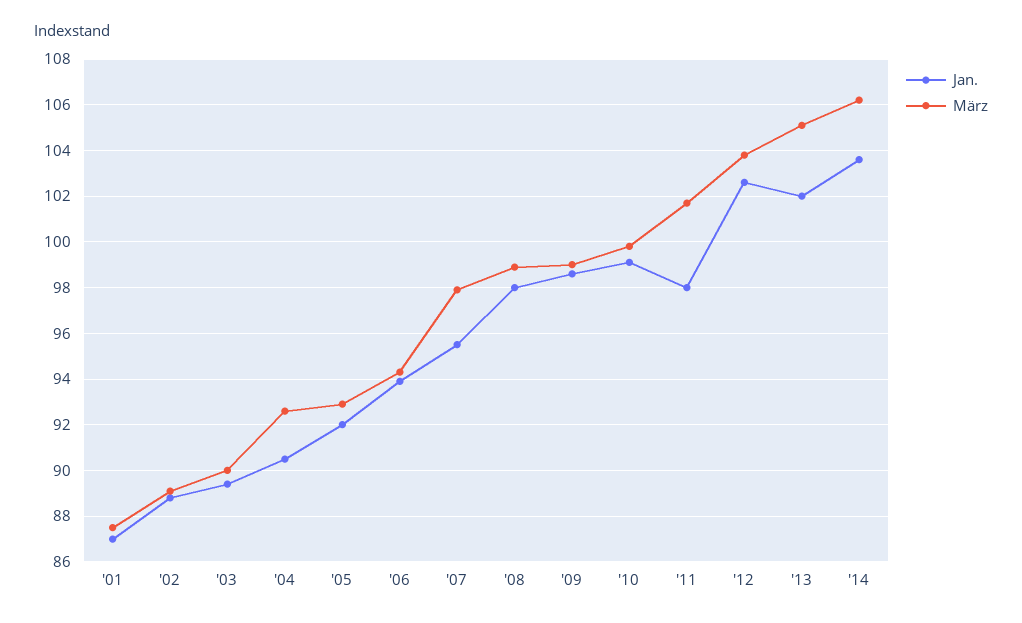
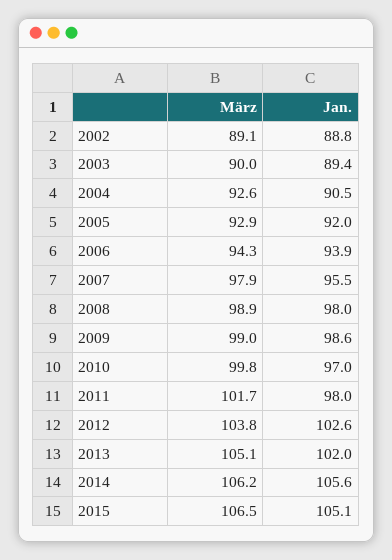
Jan., '01: 87 -> none
März, '01: 87.5 -> none
Jan., '10: 99 -> 97
Jan., '14: 103.5 -> 105.6
März, 2015: none -> 106.5
Jan., 2015: none -> 105.1

